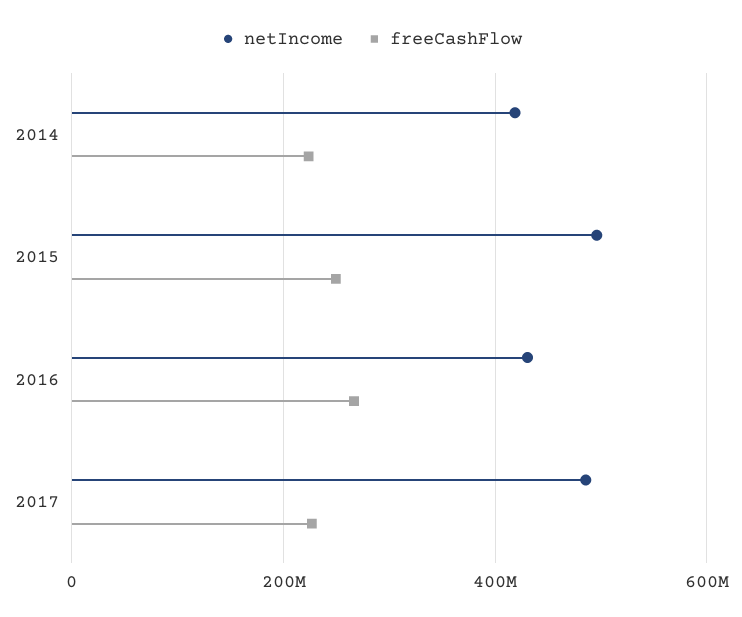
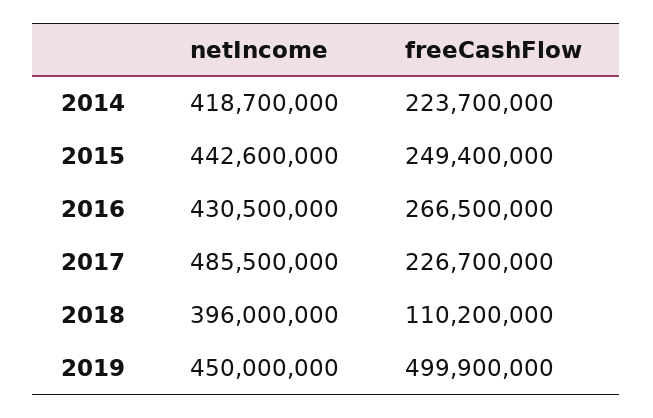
netIncome, 2015: 500000000 -> 442600000
netIncome, 2018: none -> 396000000
freeCashFlow, 2018: none -> 110200000
netIncome, 2019: none -> 450000000
freeCashFlow, 2019: none -> 499900000

